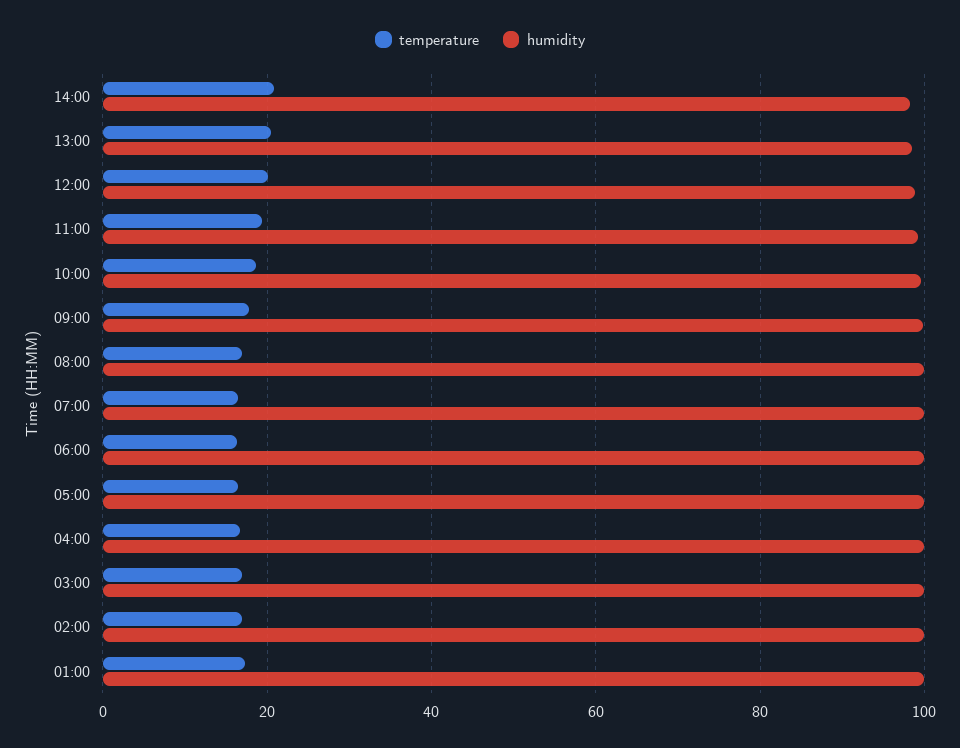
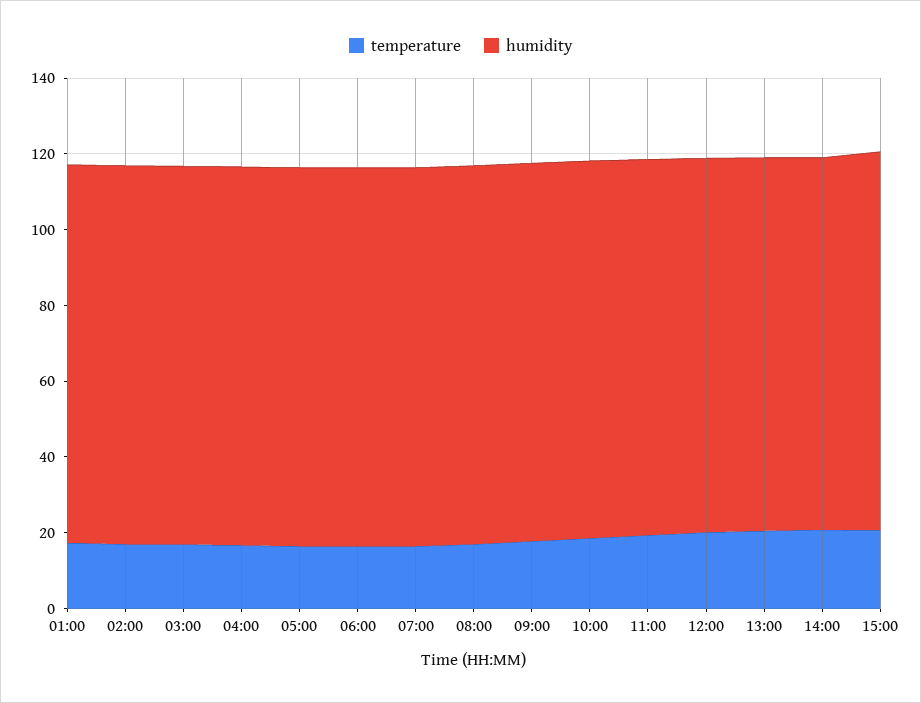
temperature, 15:00: none -> 20
humidity, 15:00: none -> 100

